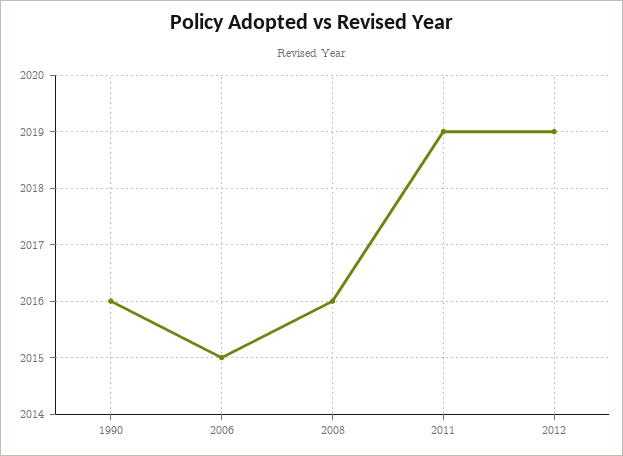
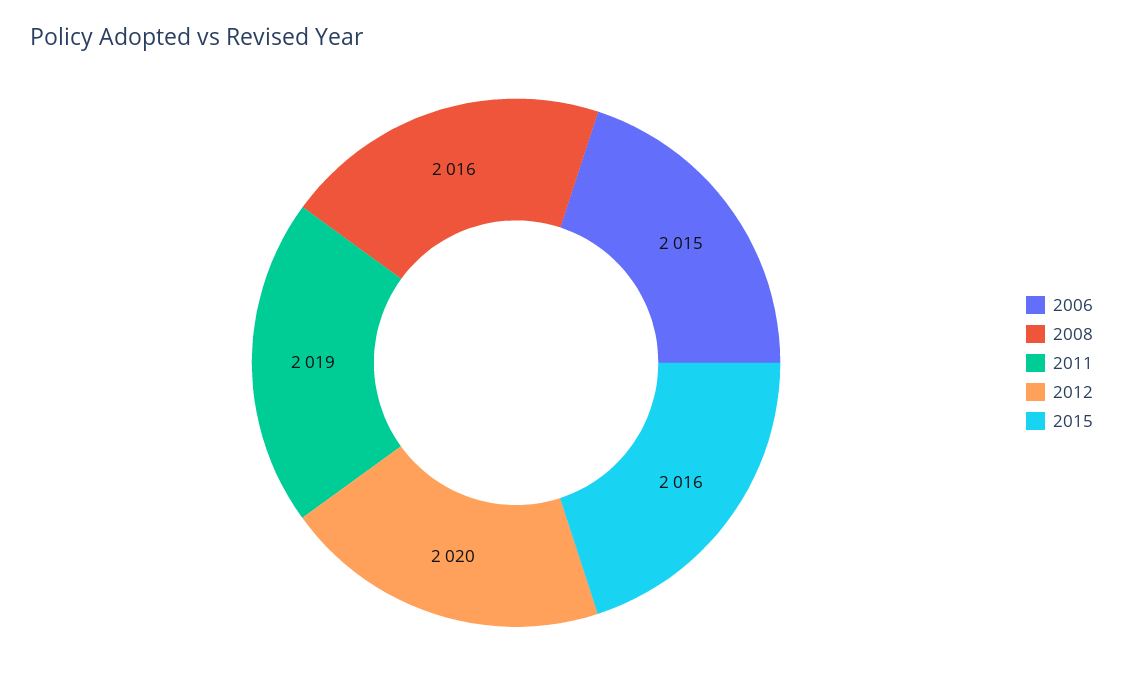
1990: 2016 -> none
2012: 2019 -> 2020
2015: none -> 2016

